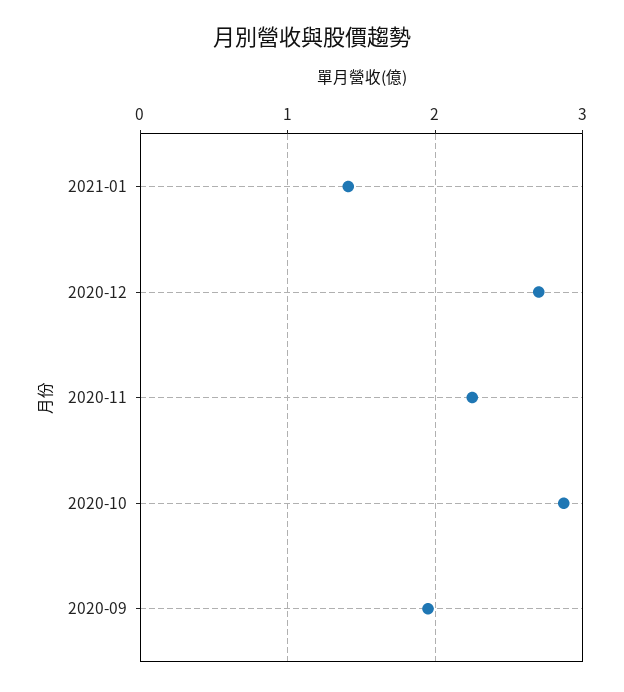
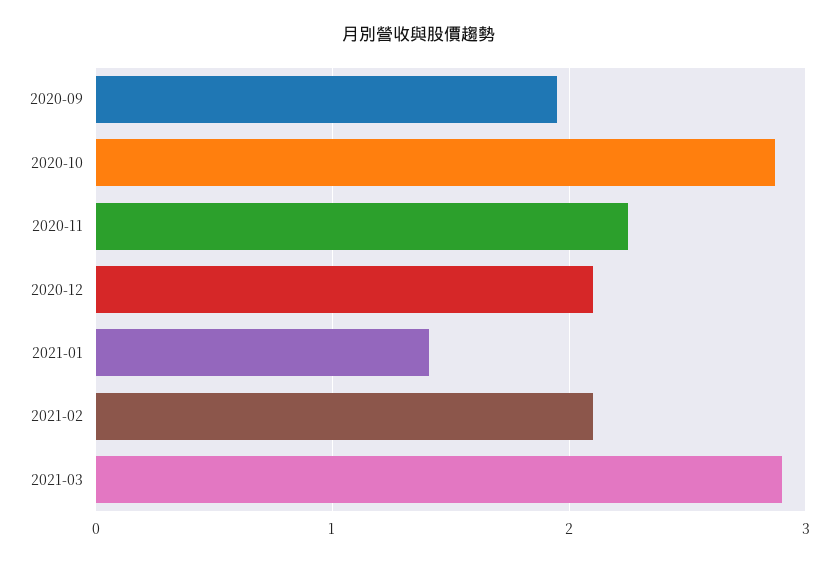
2020-12: 2.7 -> 2.1
2021-02: none -> 2.1
2021-03: none -> 2.9

